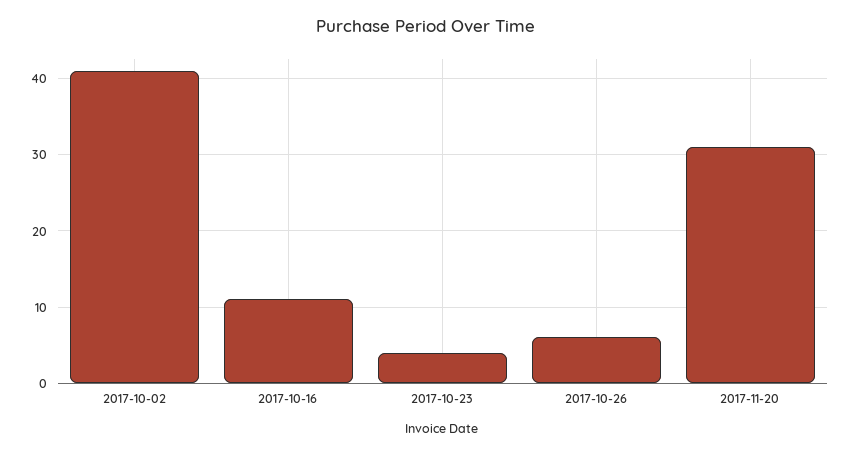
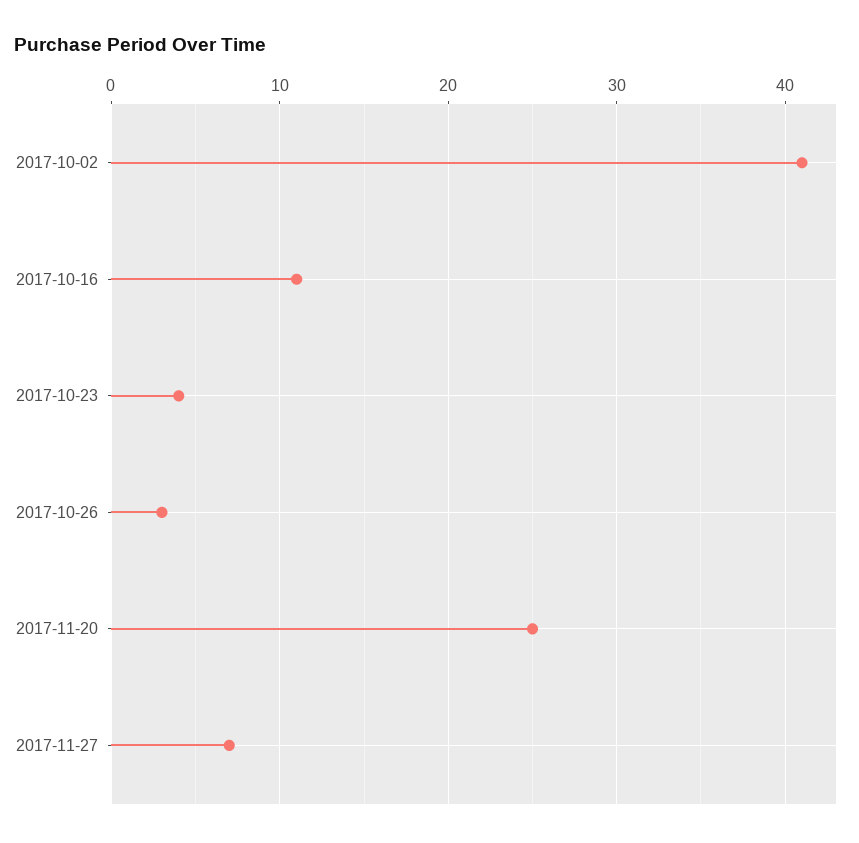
2017-10-26: 6 -> 3
2017-11-20: 31 -> 25
2017-11-27: none -> 7

